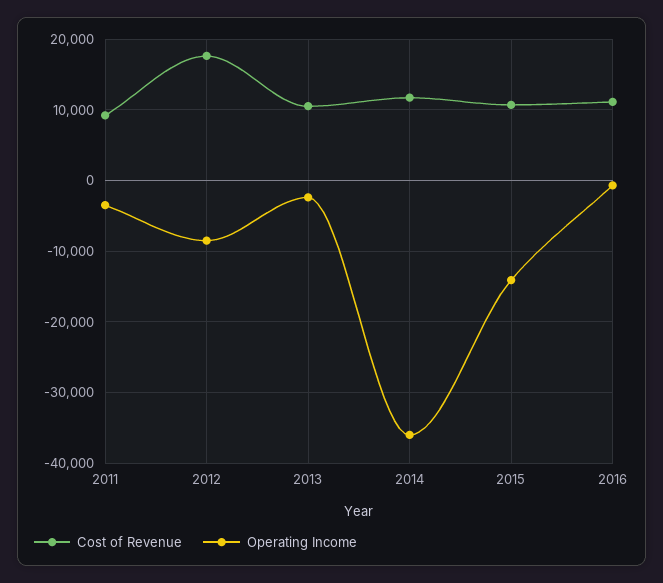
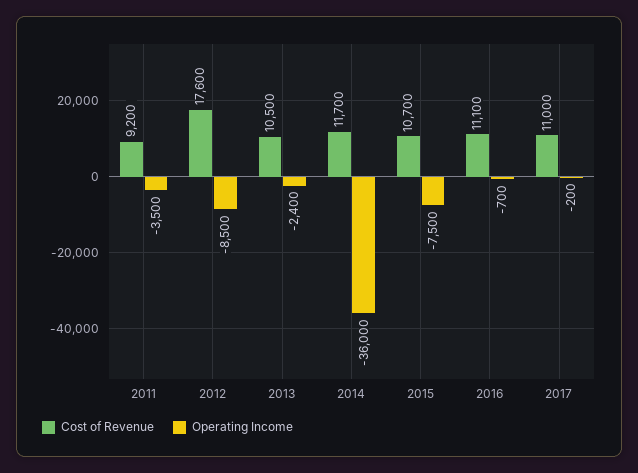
Operating Income, 2015: -14000 -> -7500
Cost of Revenue, 2017: none -> 11000
Operating Income, 2017: none -> -200

